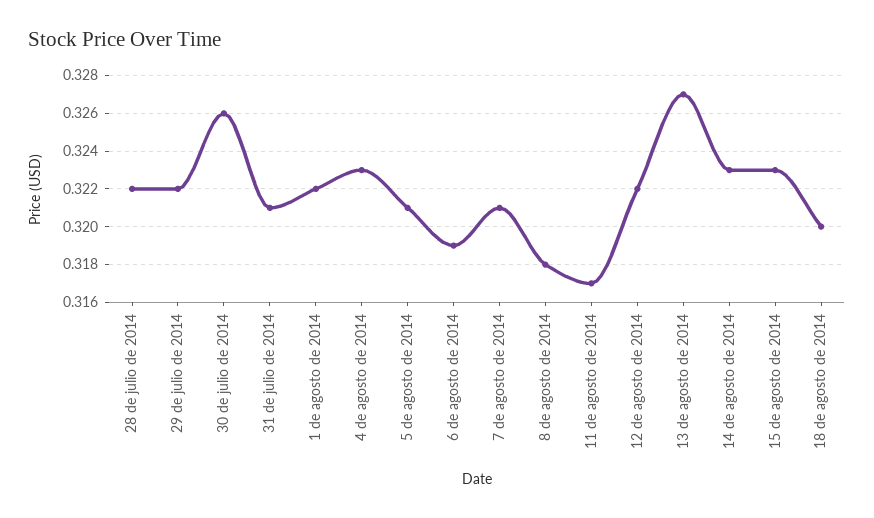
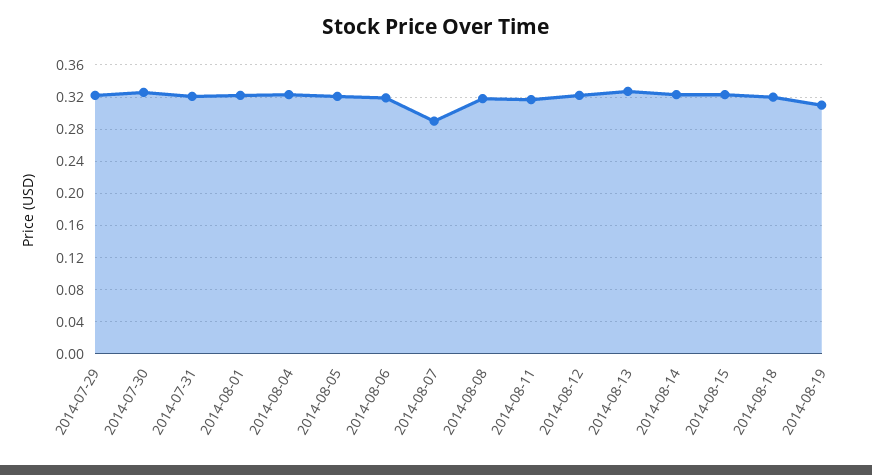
28 de julio de 2014: 0.322 -> none
7 de agosto de 2014: 0.321 -> 0.29
2014-08-19: none -> 0.31

